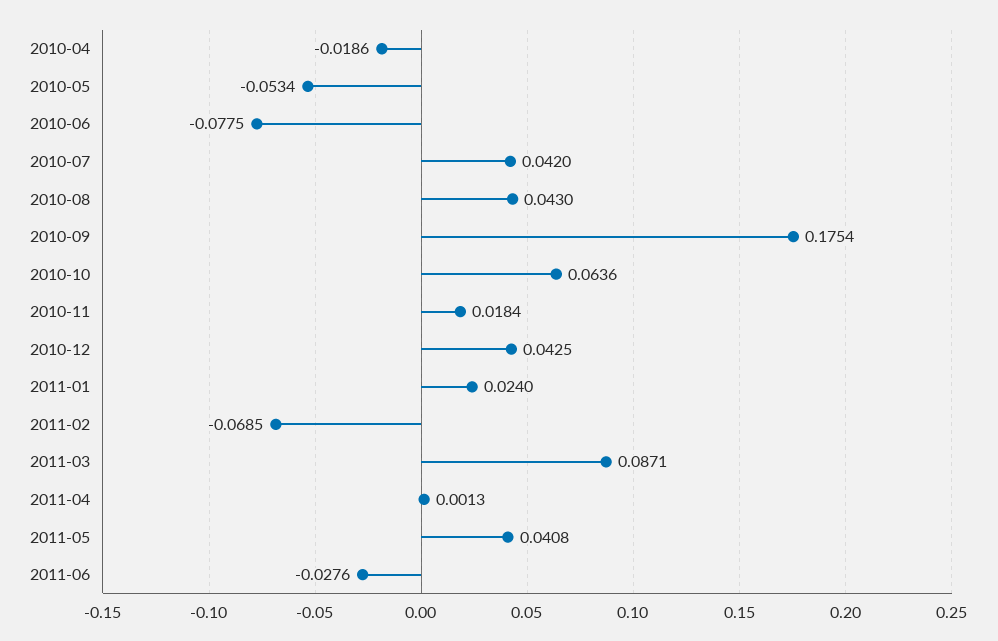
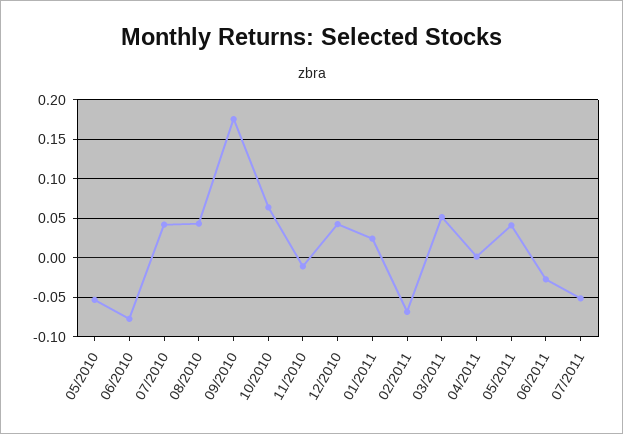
2010-04: -0.0186 -> none
2010-11: 0.0184 -> -0.01
2011-03: 0.0871 -> 0.05
07/2011: none -> -0.05

